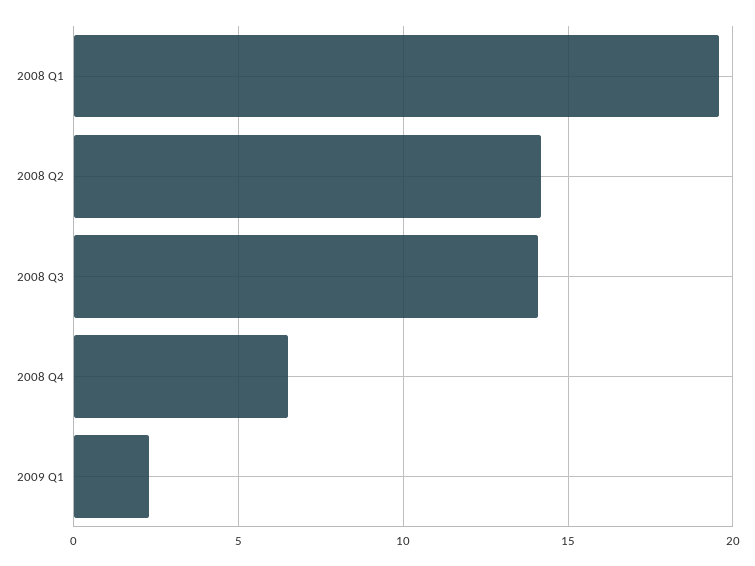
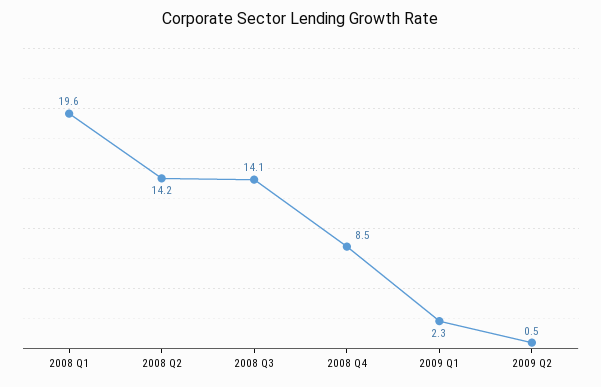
2008 Q4: 6.5 -> 8.5
2009 Q2: none -> 0.5

